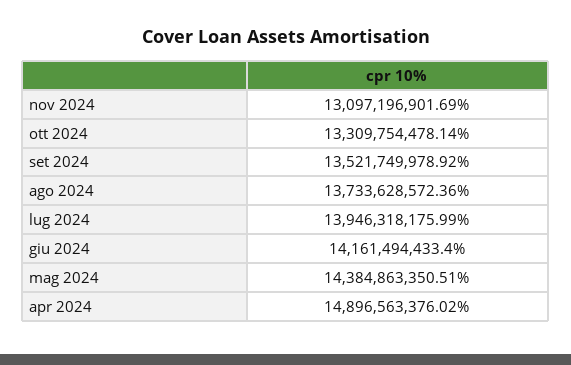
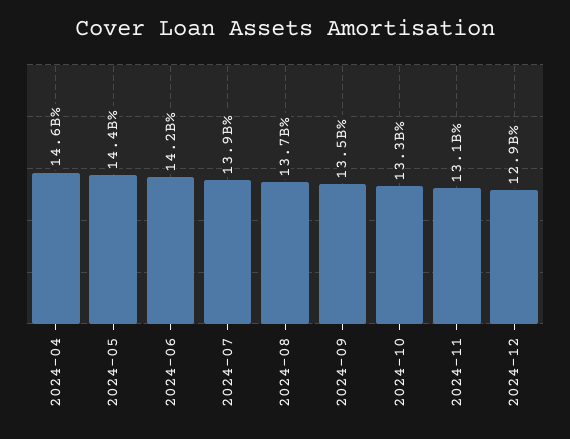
apr 2024: 14896563376.02 -> 14600000000
2024-12: none -> 12900000000

